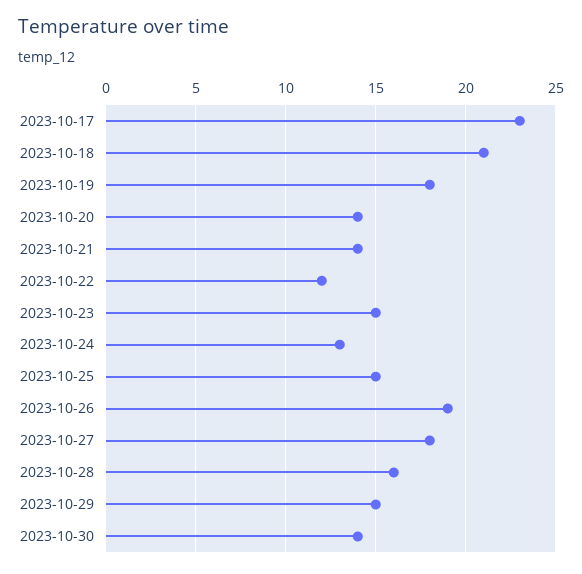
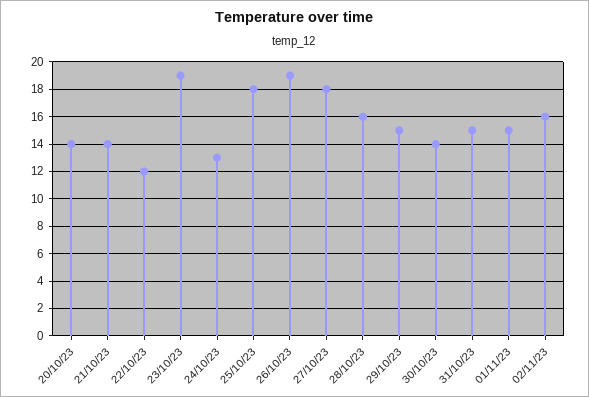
2023-10-17: 23 -> none
2023-10-18: 21 -> none
2023-10-19: 18 -> none
2023-10-23: 15 -> 19
2023-10-25: 15 -> 18
31/10/23: none -> 15
01/11/23: none -> 15
02/11/23: none -> 16

